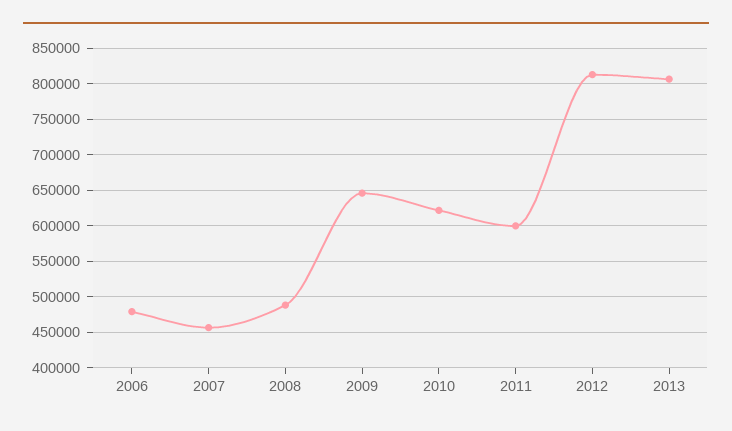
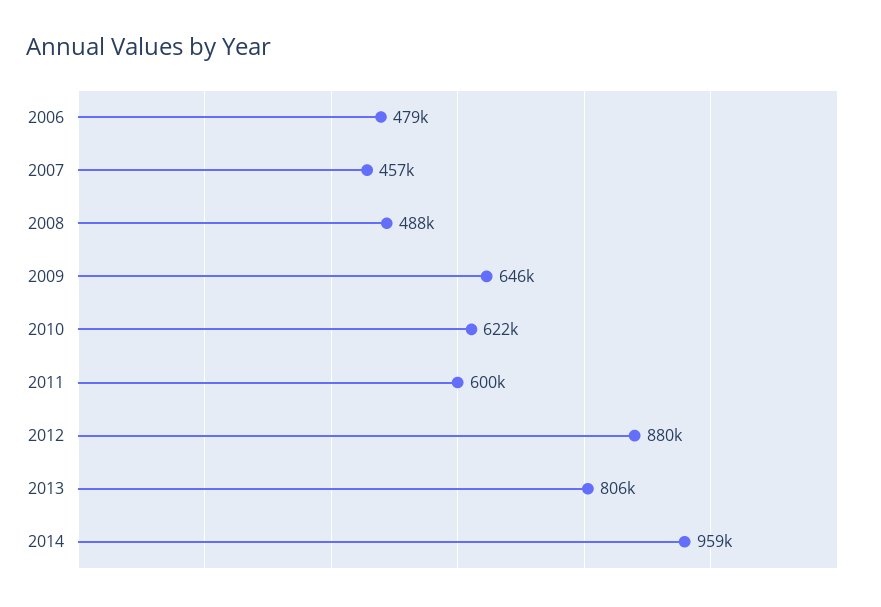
2012: 810000 -> 880000
2014: none -> 959000

